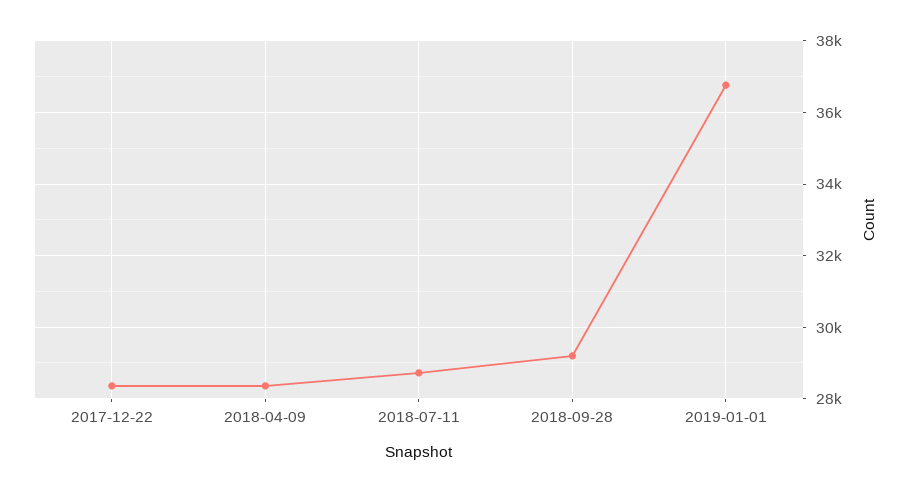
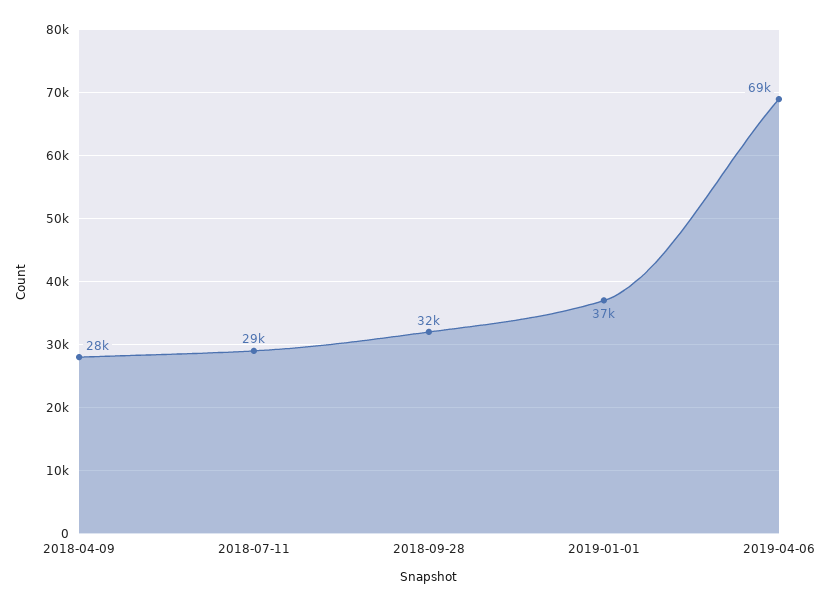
2017-12-22: 28400 -> none
2018-09-28: 29200 -> 32000
2019-04-06: none -> 69000

